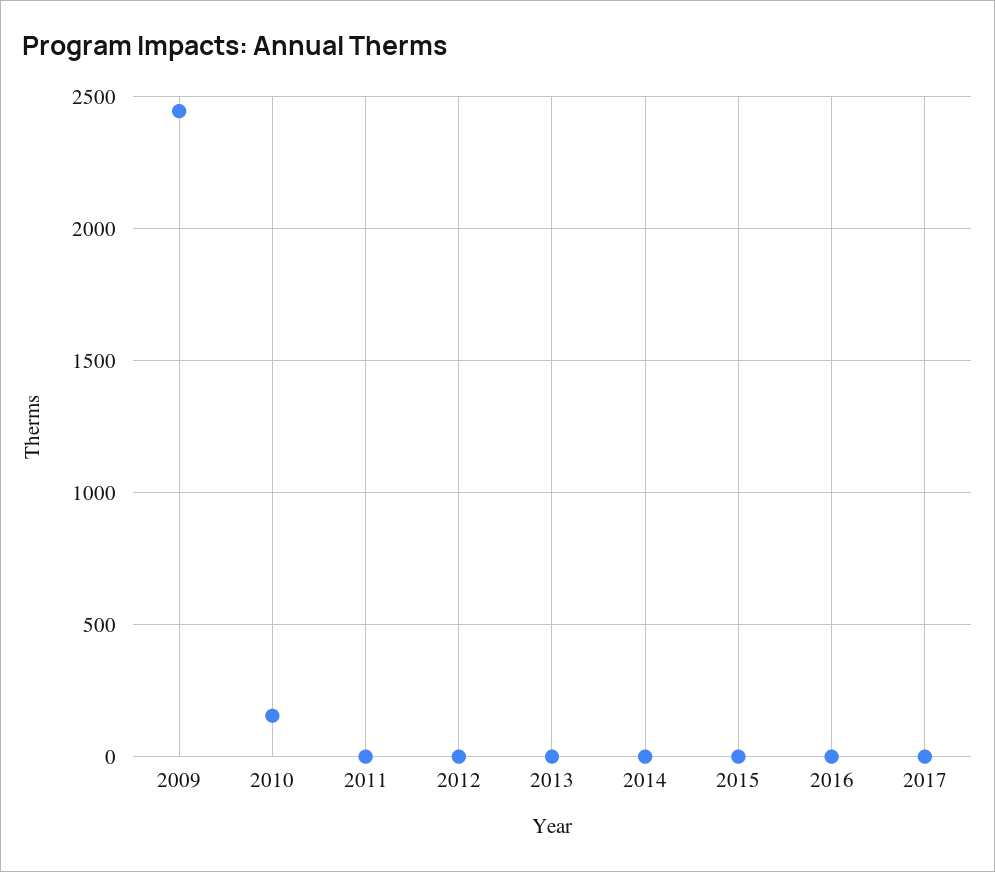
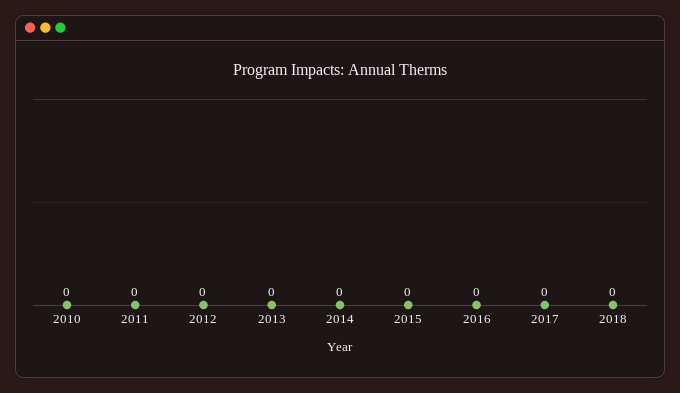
2009: 2450 -> none
2010: 150 -> 0
2018: none -> 0

